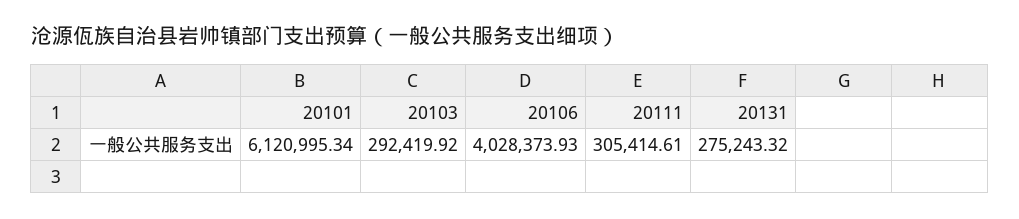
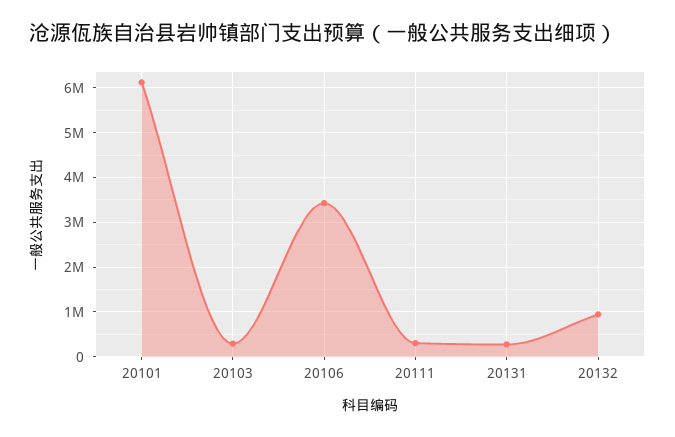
20106: 4028373.93 -> 3400000
20132: none -> 1000000

